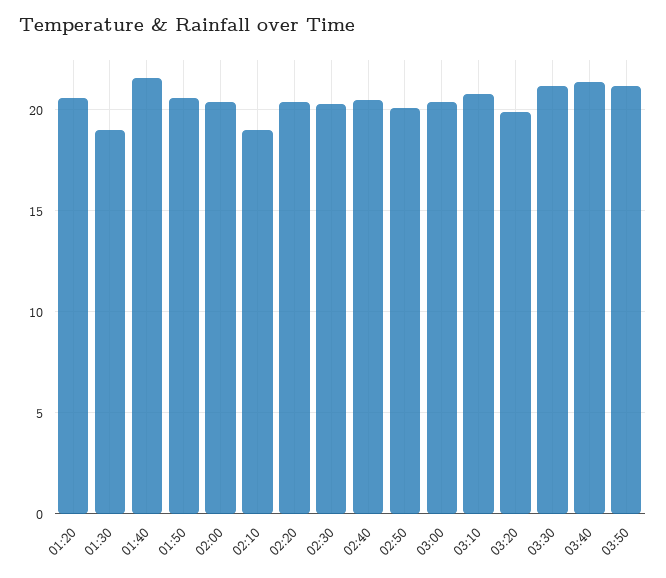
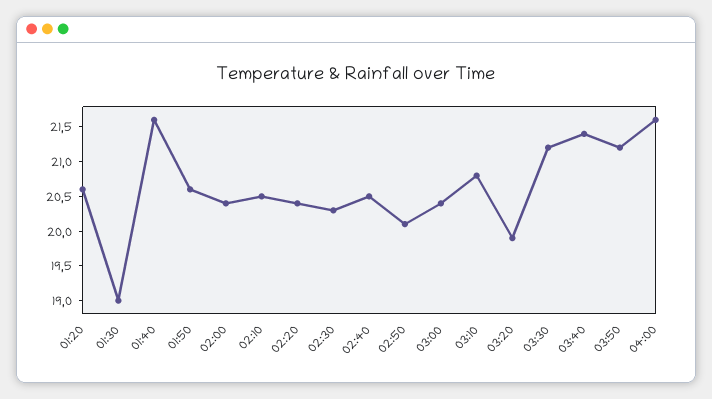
02:10: 19 -> 20.5
04:00: none -> 21.5

